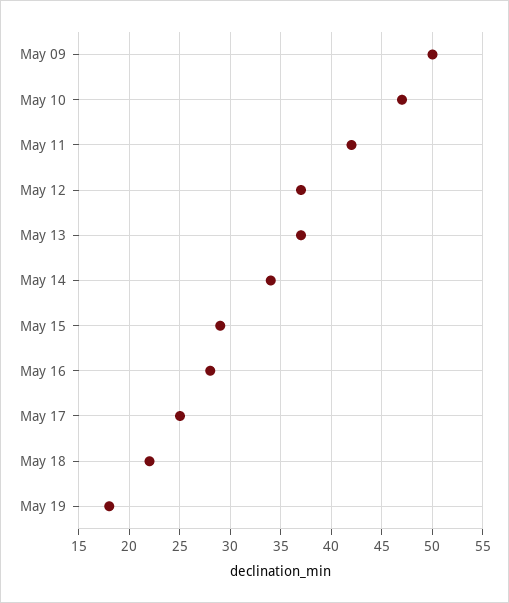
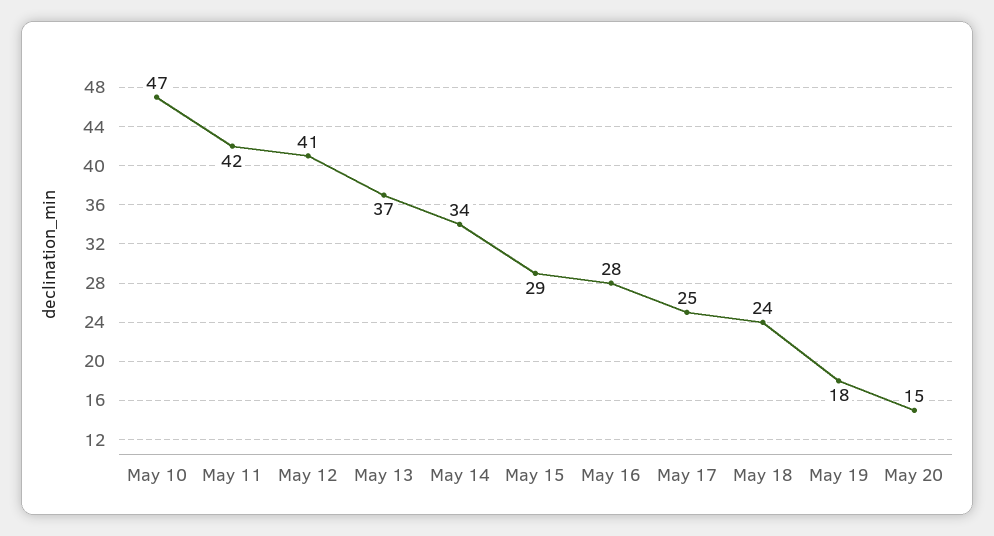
May 09: 50 -> none
May 12: 37 -> 41
May 18: 22 -> 24
May 20: none -> 15

